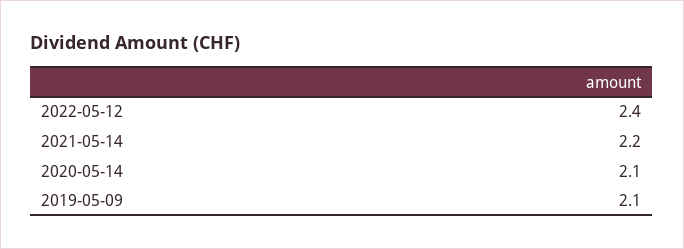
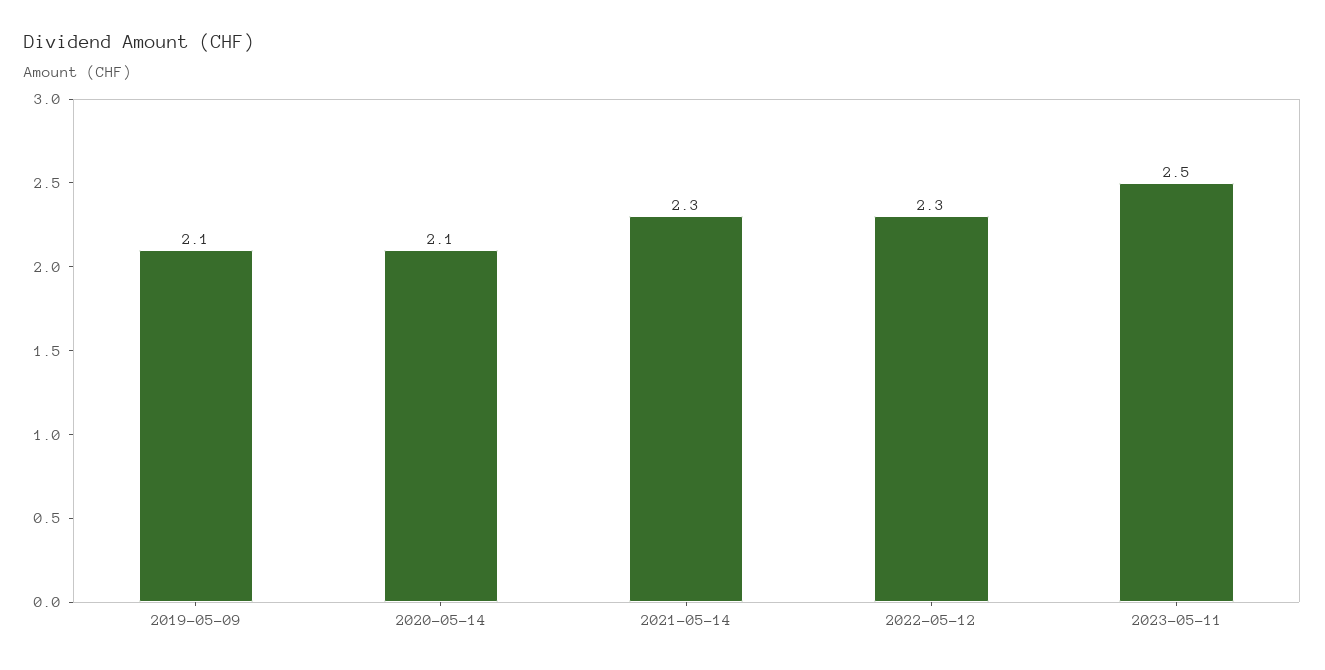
2022-05-12: 2.4 -> 2.3
2021-05-14: 2.2 -> 2.3
2023-05-11: none -> 2.5

